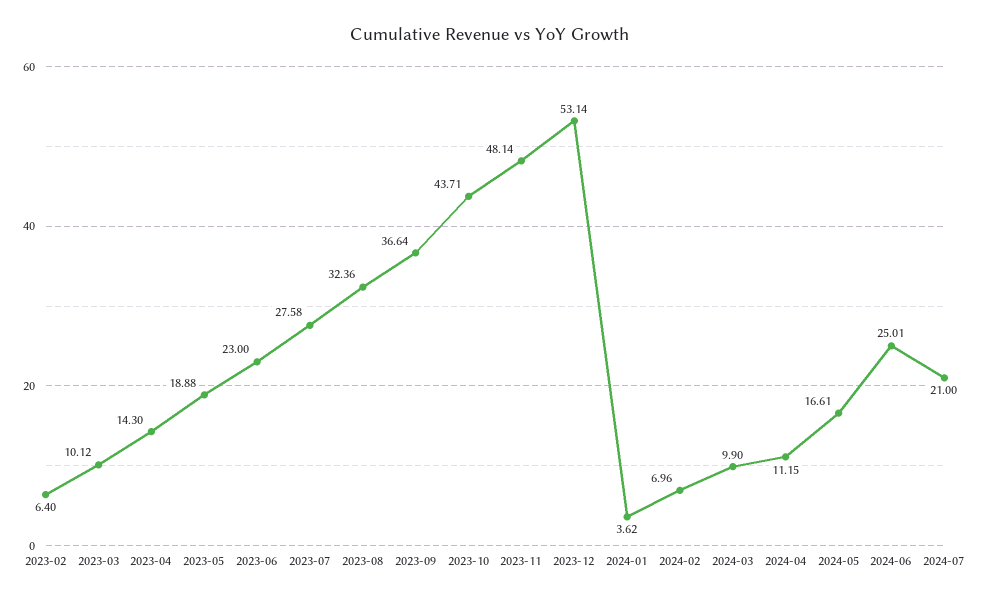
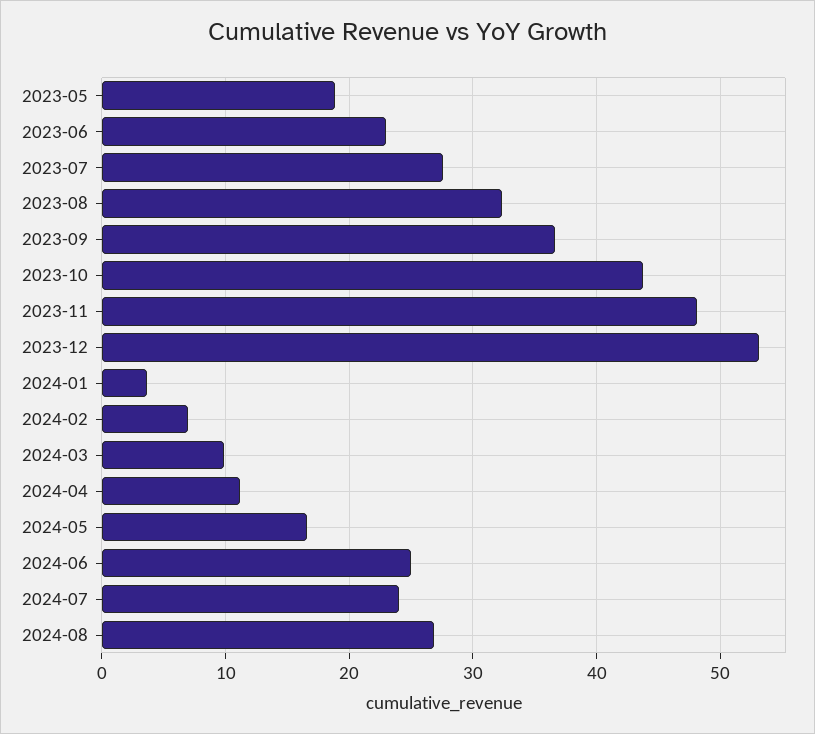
2023-02: 6.4 -> none
2023-03: 10.12 -> none
2023-04: 14.3 -> none
2024-07: 21 -> 24
2024-08: none -> 27

